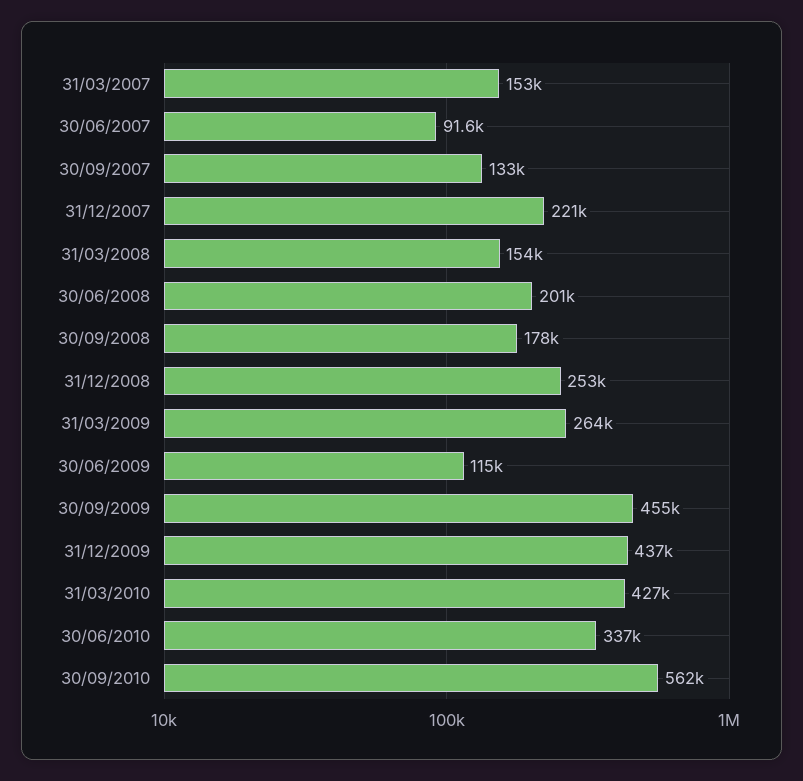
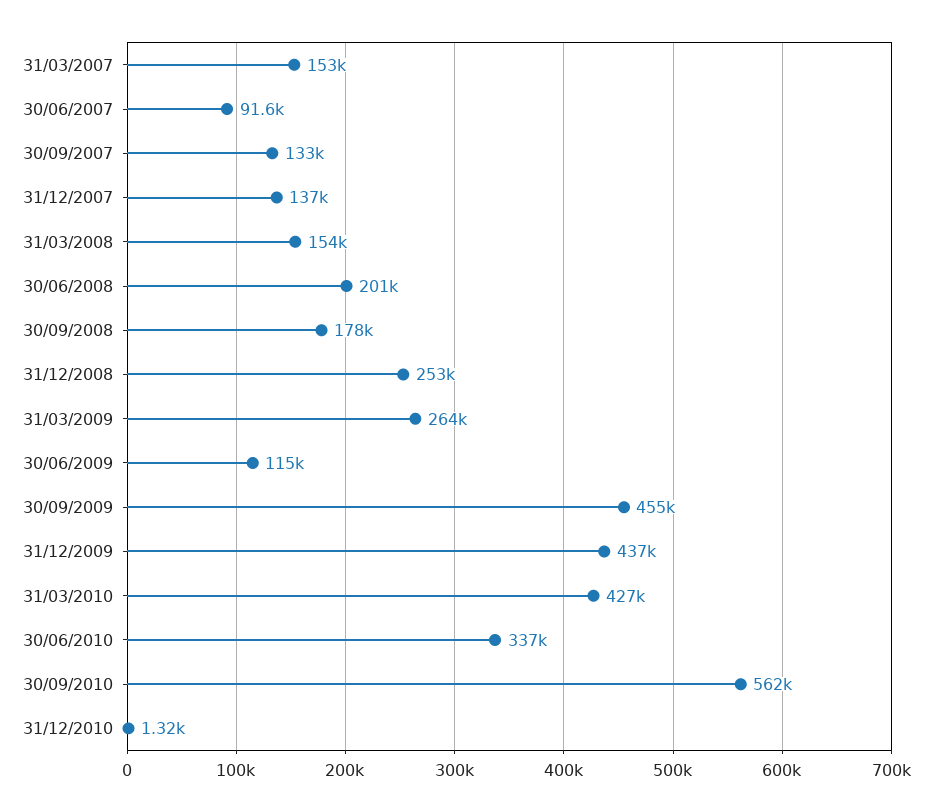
31/12/2007: 221000 -> 137000
31/12/2010: none -> 1320

